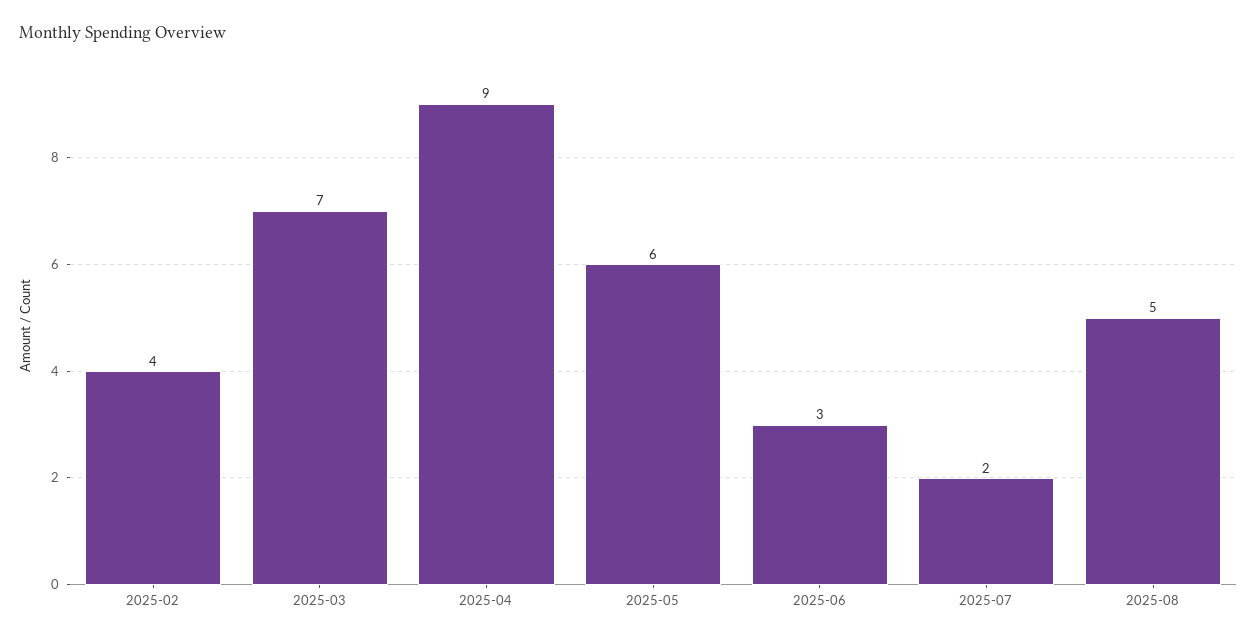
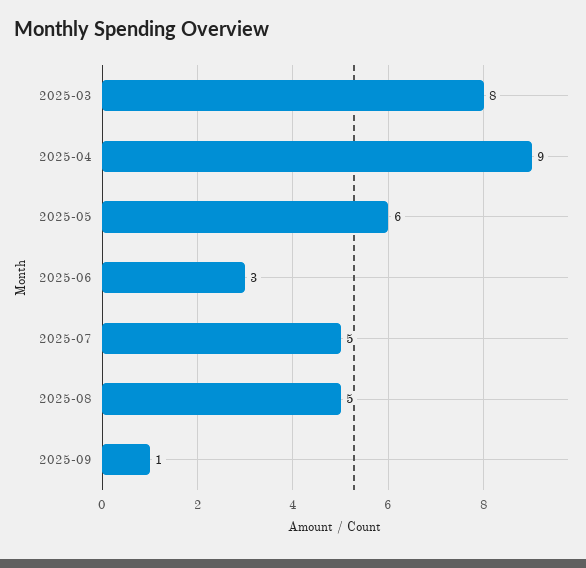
2025-02: 4 -> none
2025-03: 7 -> 8
2025-07: 2 -> 5
2025-09: none -> 1

